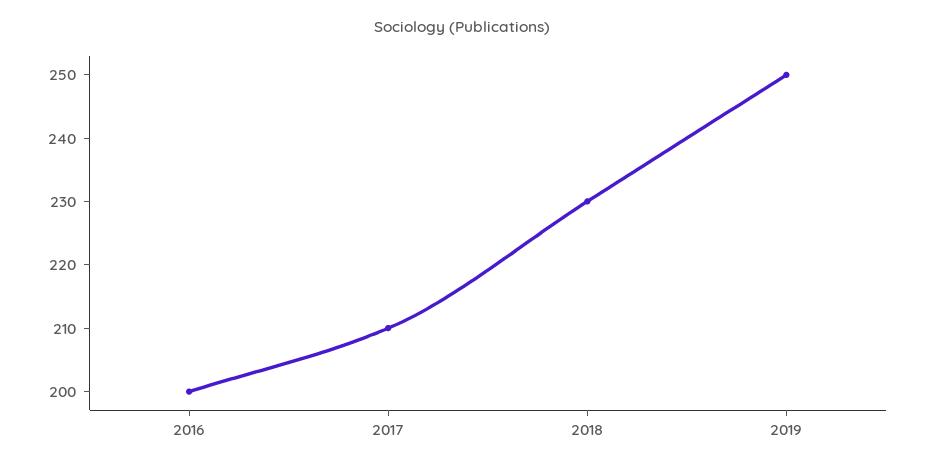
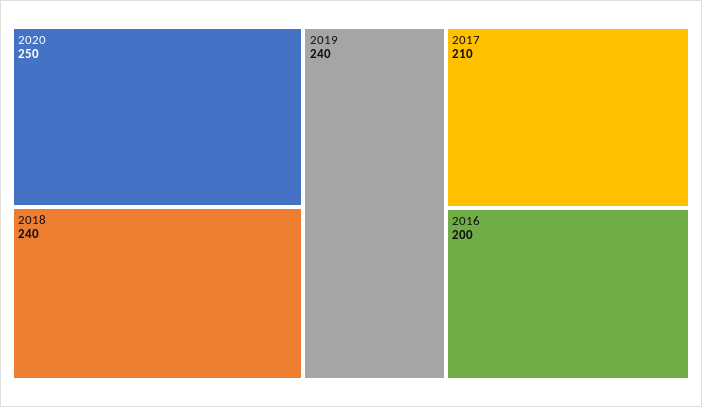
2018: 230 -> 240
2019: 250 -> 240
2020: none -> 250

